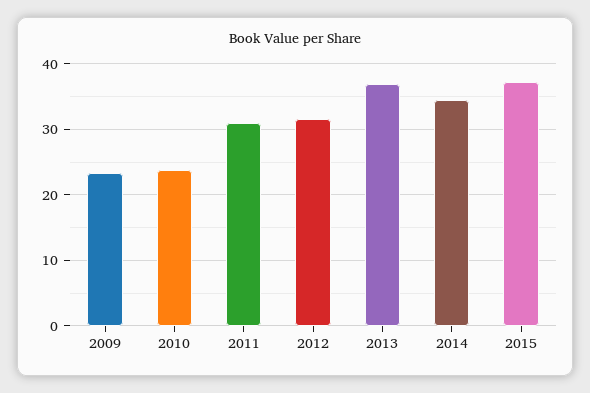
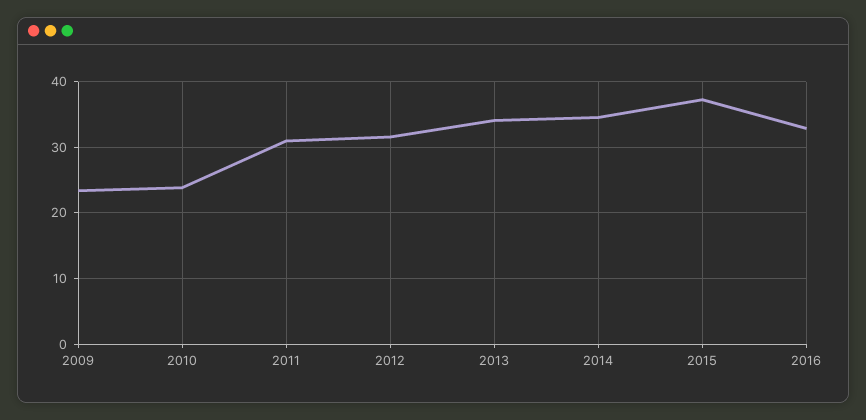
2013: 37 -> 34
2016: none -> 33

